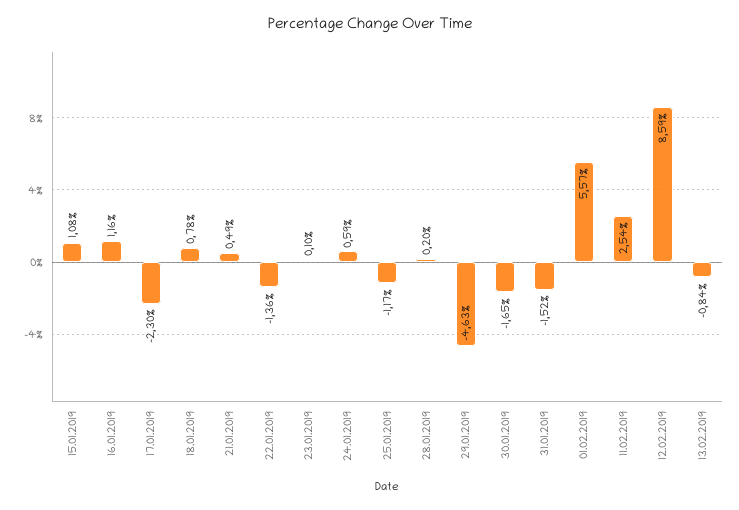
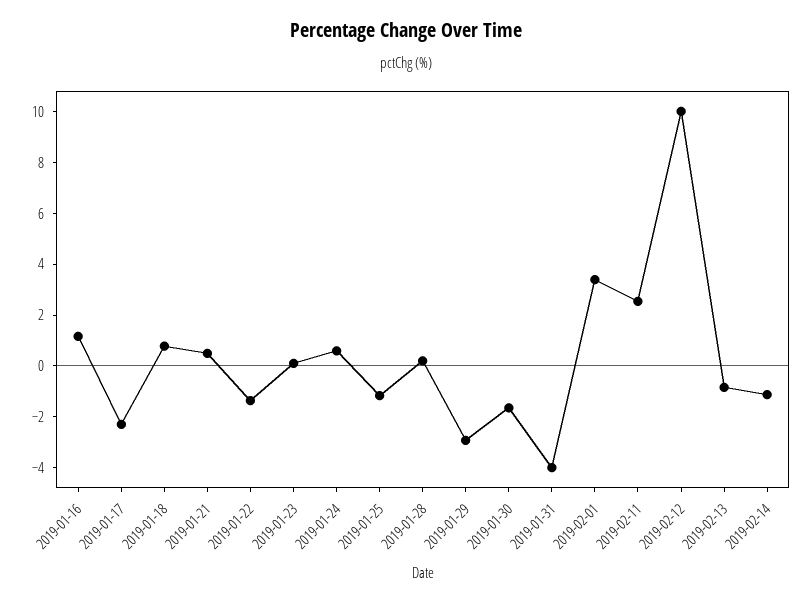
15.01.2019: 1.08 -> none
29.01.2019: -4.63 -> -3
31.01.2019: -1.52 -> -4
01.02.2019: 5.57 -> 3.5
12.02.2019: 8.59 -> 10
2019-02-14: none -> -1

